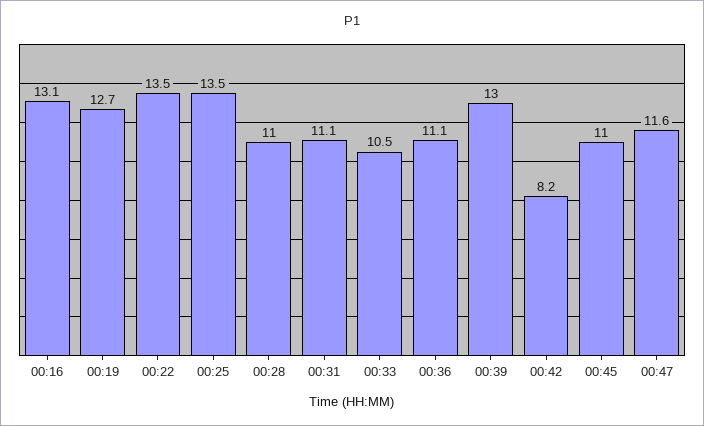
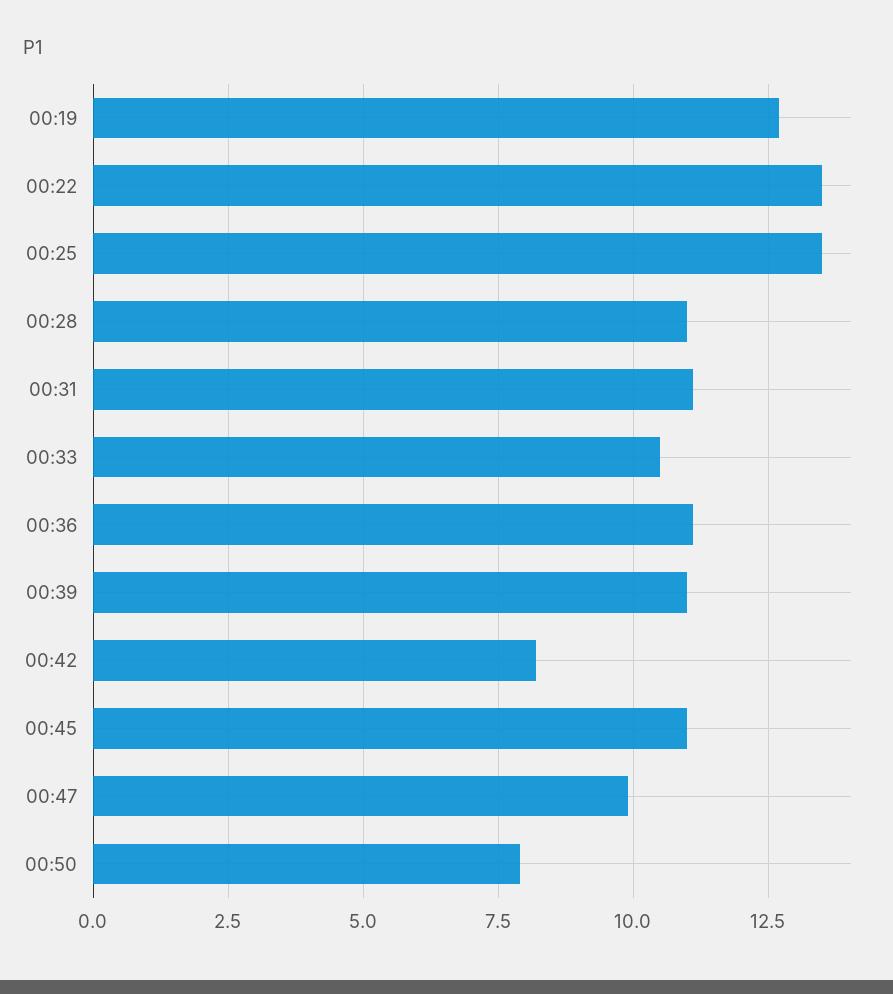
00:16: 13.1 -> none
00:39: 13 -> 11
00:47: 11.6 -> 10
00:50: none -> 8

